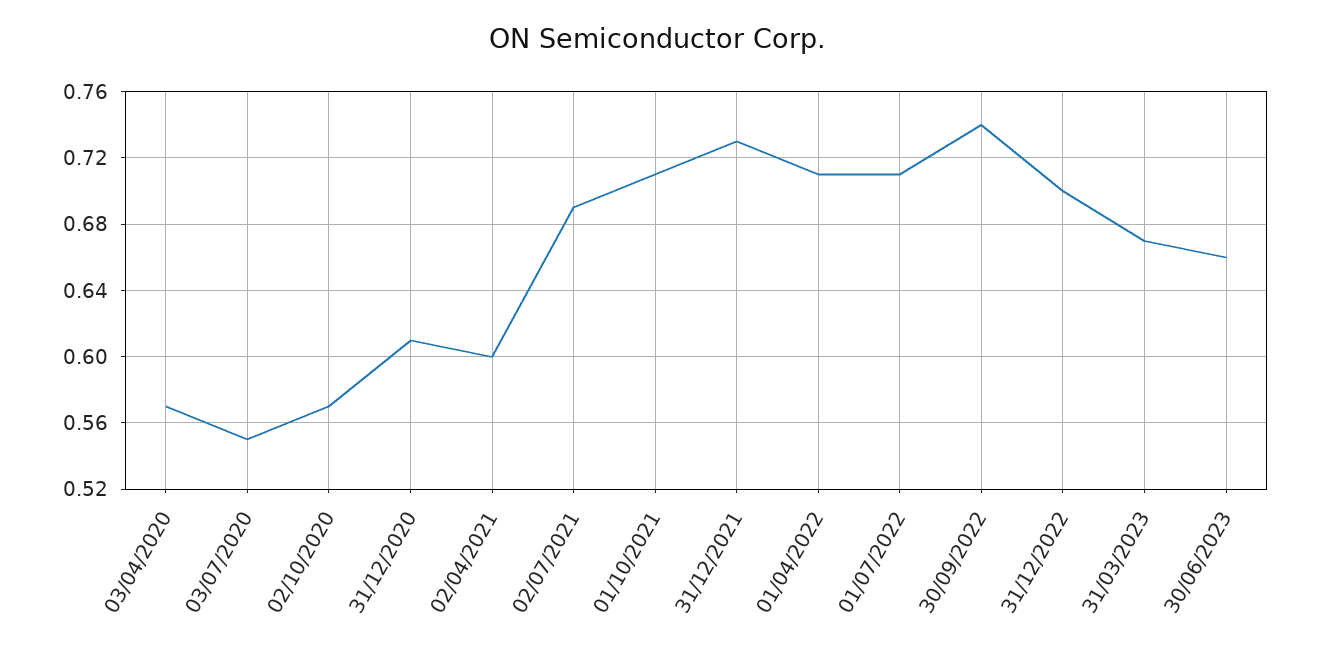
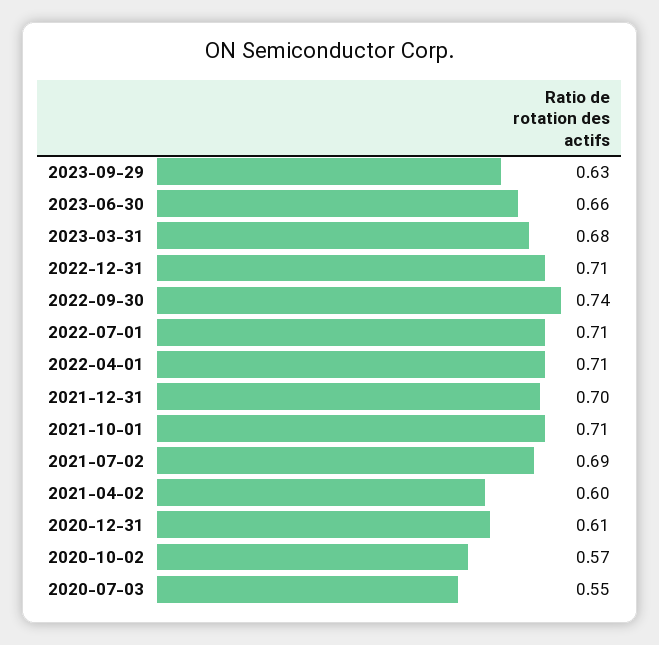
03/04/2020: 0.57 -> none
31/12/2021: 0.73 -> 0.7
31/12/2022: 0.7 -> 0.71
31/03/2023: 0.67 -> 0.68
2023-09-29: none -> 0.63

